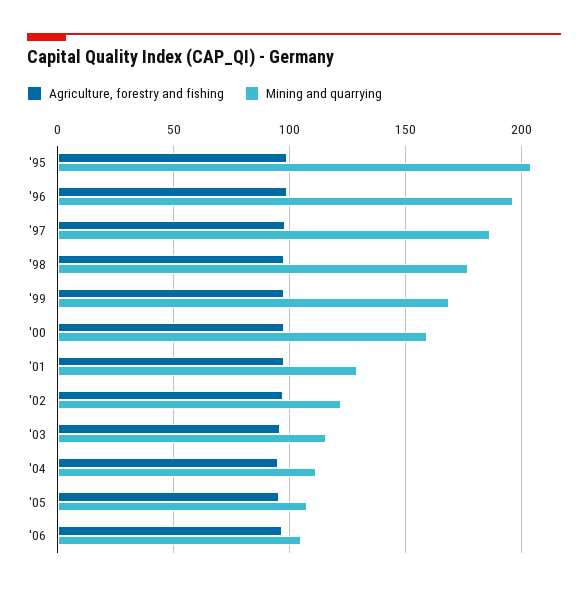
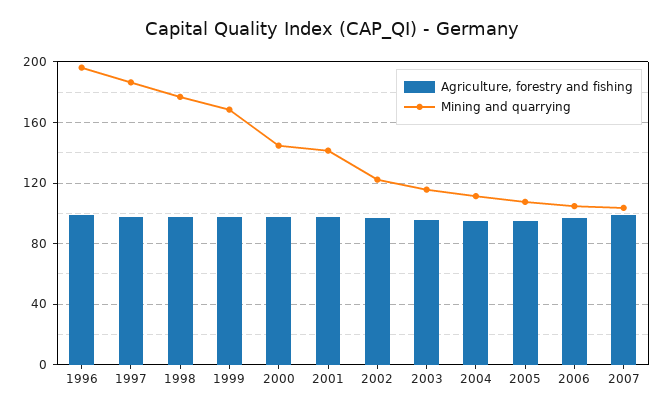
Agriculture, forestry and fishing, '95: 100 -> none
Mining and quarrying, '95: 205 -> none
Mining and quarrying, '00: 160 -> 145
Mining and quarrying, '01: 130 -> 140
Agriculture, forestry and fishing, 2007: none -> 100
Mining and quarrying, 2007: none -> 105

